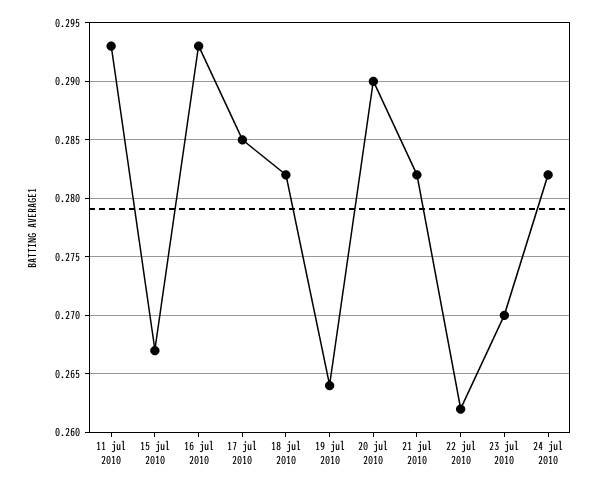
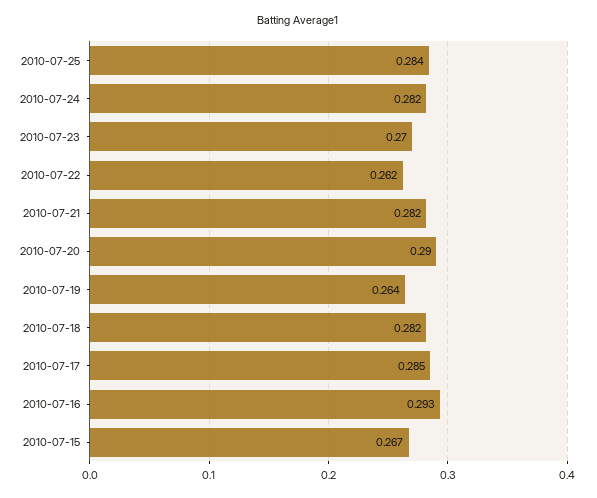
11 jul 2010: 0.293 -> none
2010-07-25: none -> 0.284

